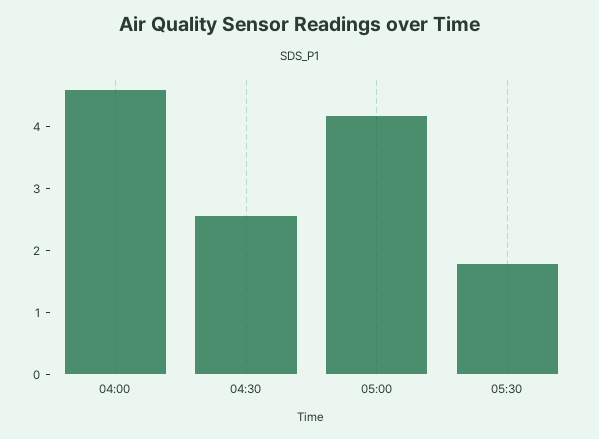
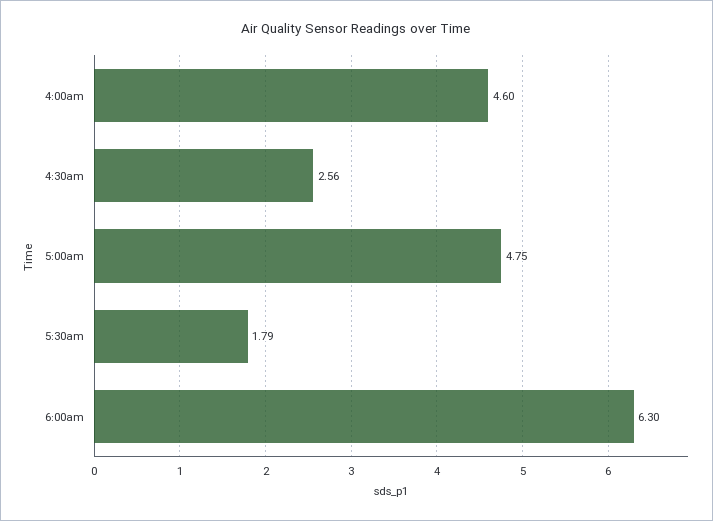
05:00: 4.2 -> 4.75
6:00am: none -> 6.3

